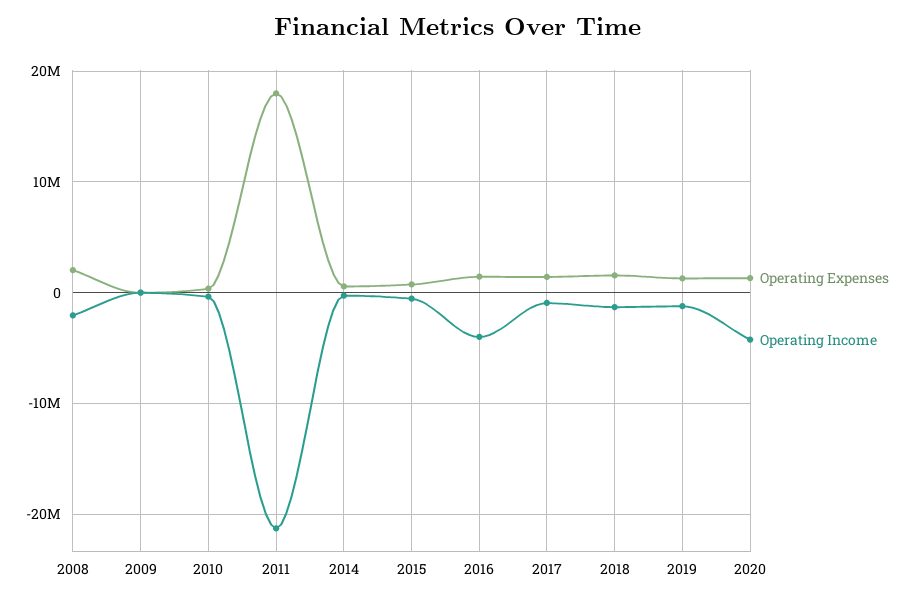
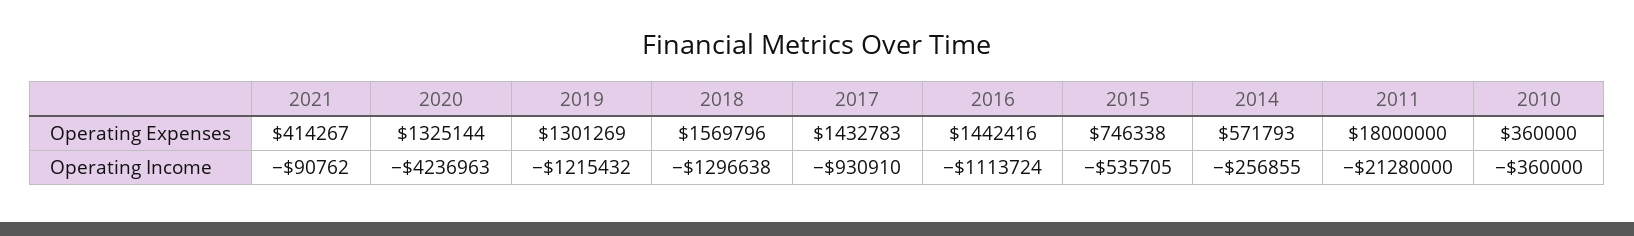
Operating Expenses, 2008: 2000000 -> none
Operating Income, 2008: -2000000 -> none
Operating Expenses, 2009: 0 -> none
Operating Income, 2009: 0 -> none
Operating Income, 2016: -4000000 -> -1113724
Operating Expenses, 2021: none -> 414267
Operating Income, 2021: none -> -90762

